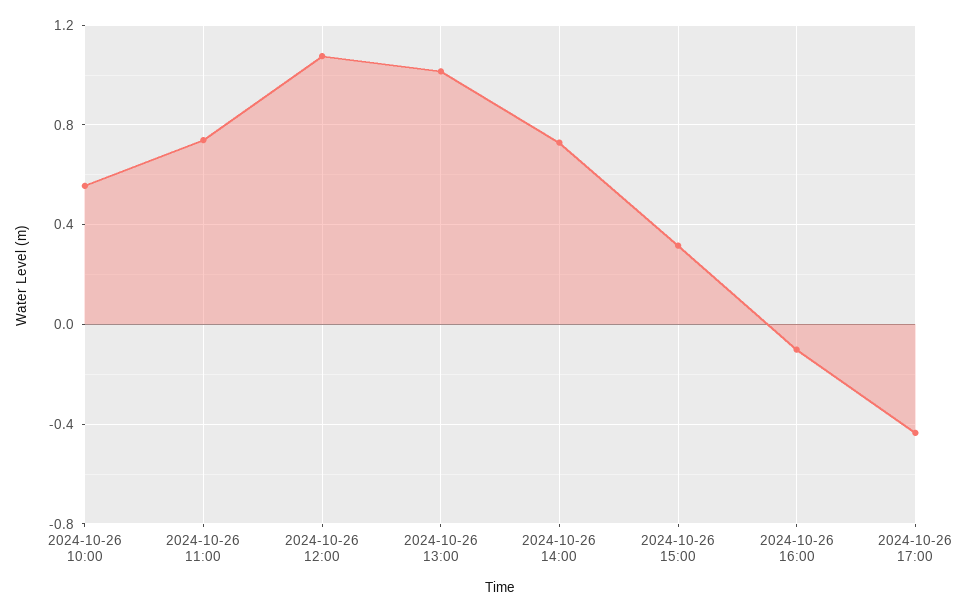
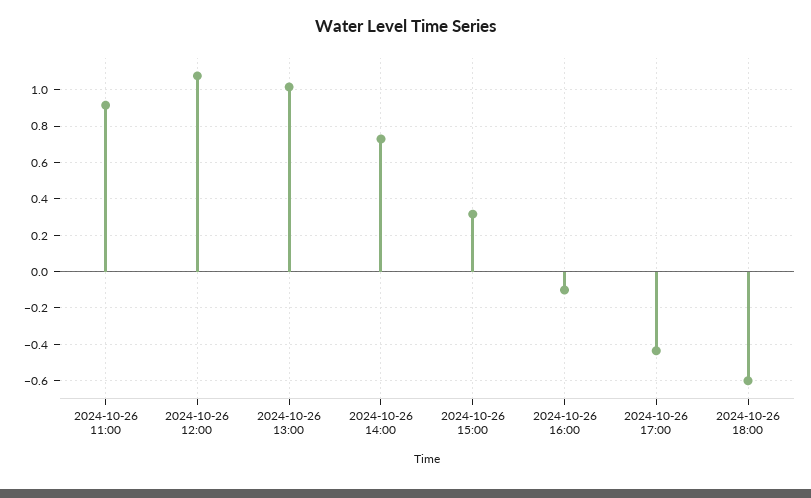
2024-10-26 10:00: 0.55 -> none
2024-10-26 11:00: 0.75 -> 0.9
2024-10-26 18:00: none -> -0.6

